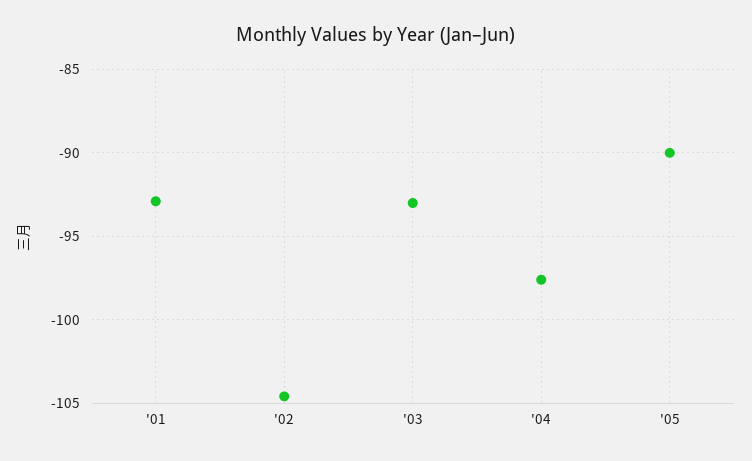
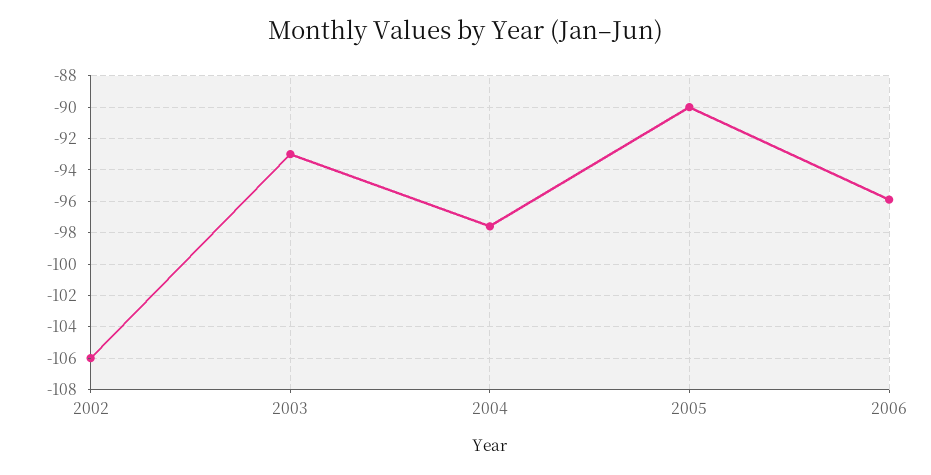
'01: -93 -> none
'02: -104.5 -> -106
2006: none -> -96

